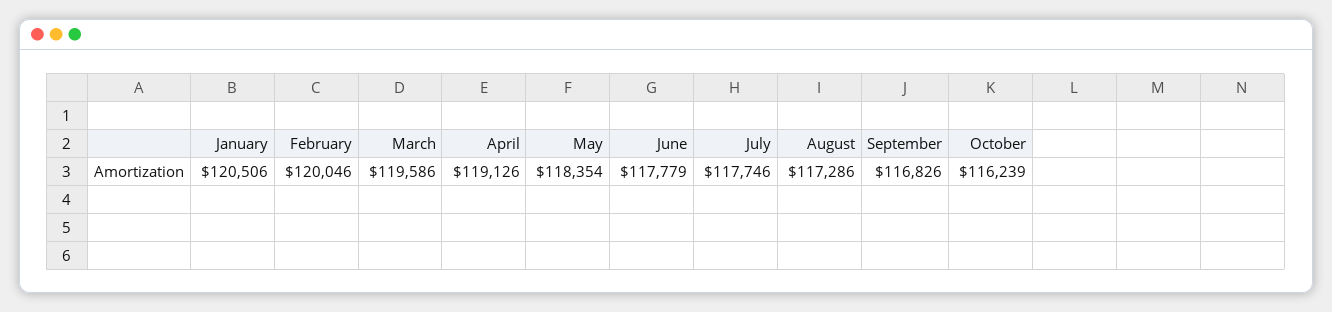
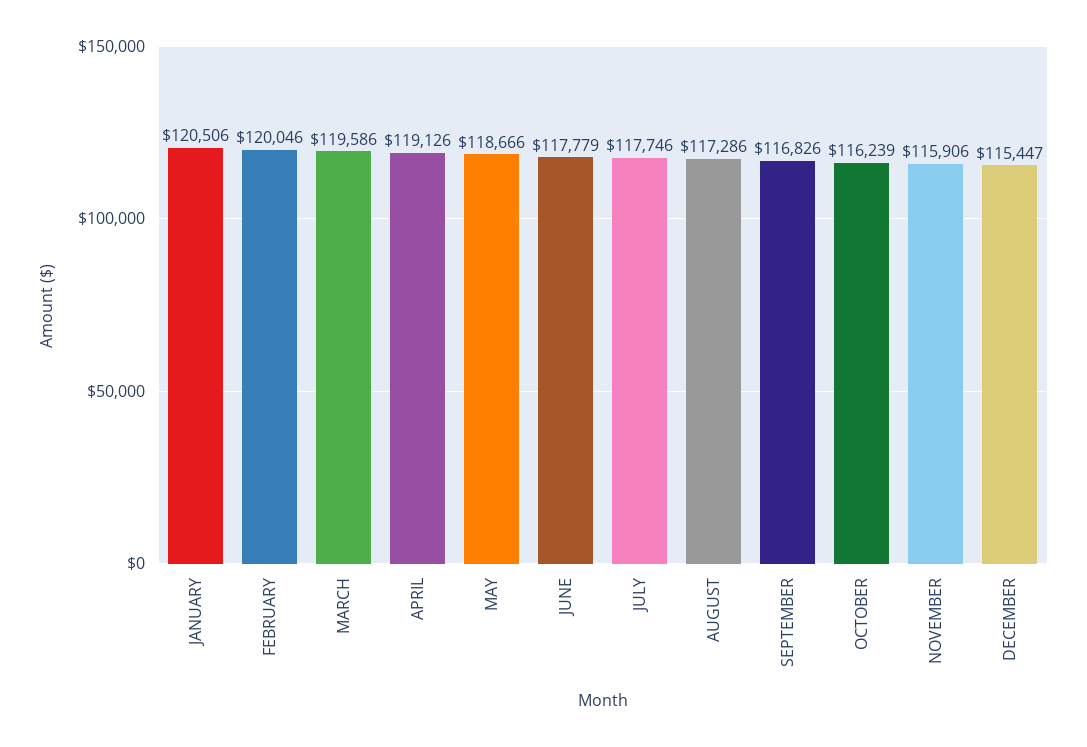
May: 118354 -> 118666
NOVEMBER: none -> 115906
DECEMBER: none -> 115447

